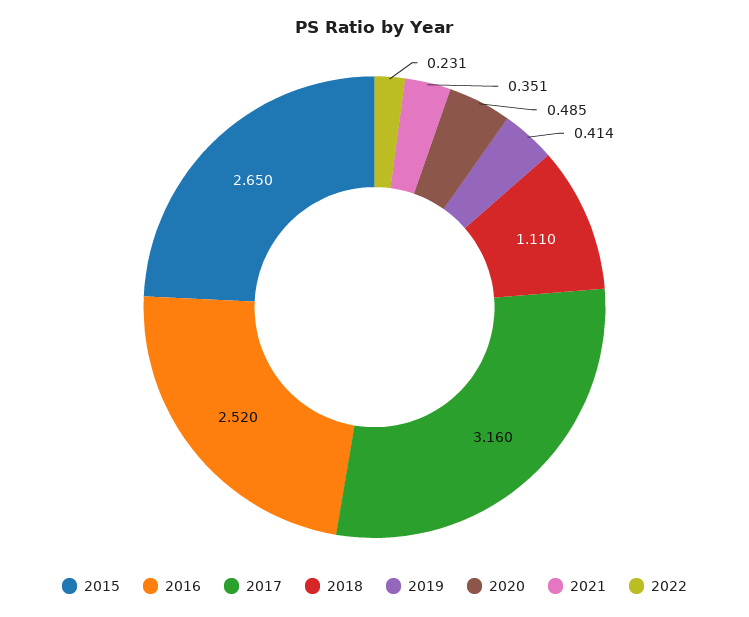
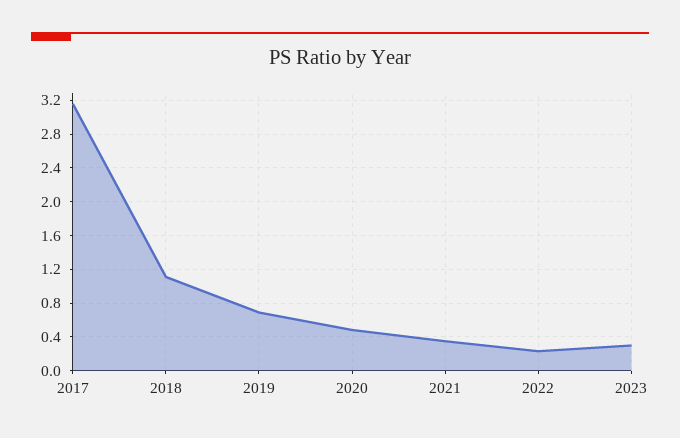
2015: 2.65 -> none
2016: 2.52 -> none
2019: 0.414 -> 0.7
2023: none -> 0.3

